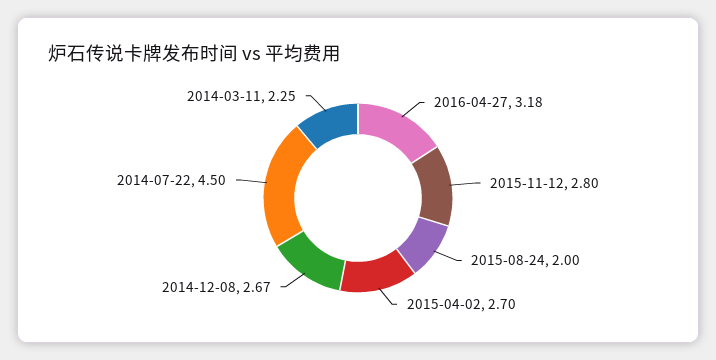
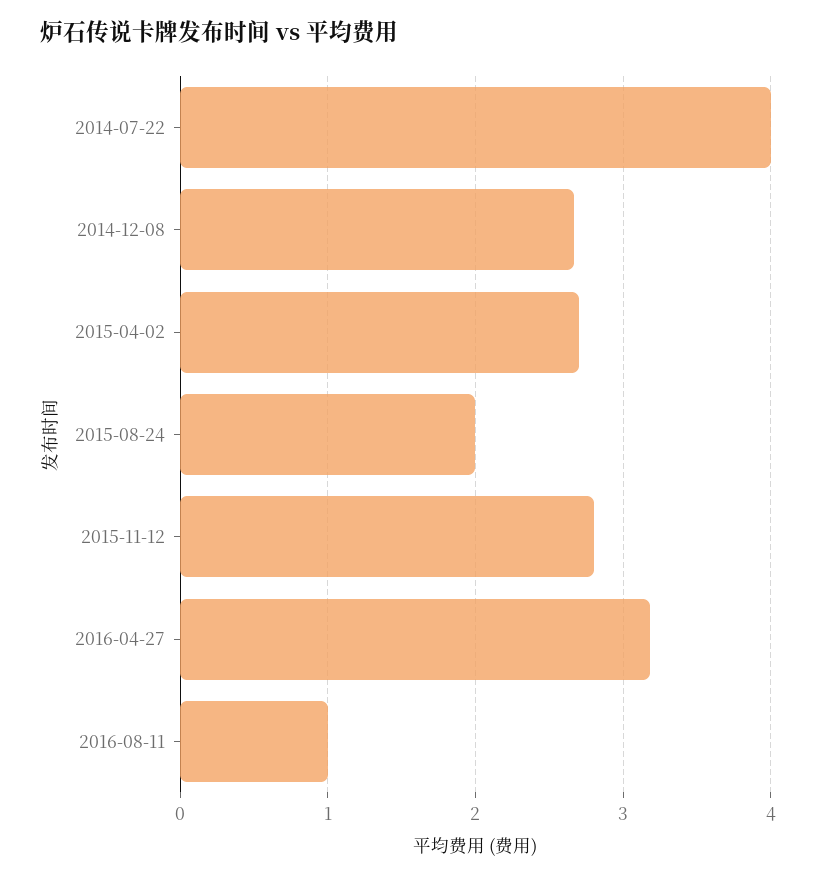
2014-07-22: 4.5 -> 4
2014-03-11: 2.25 -> none
2016-08-11: none -> 1

